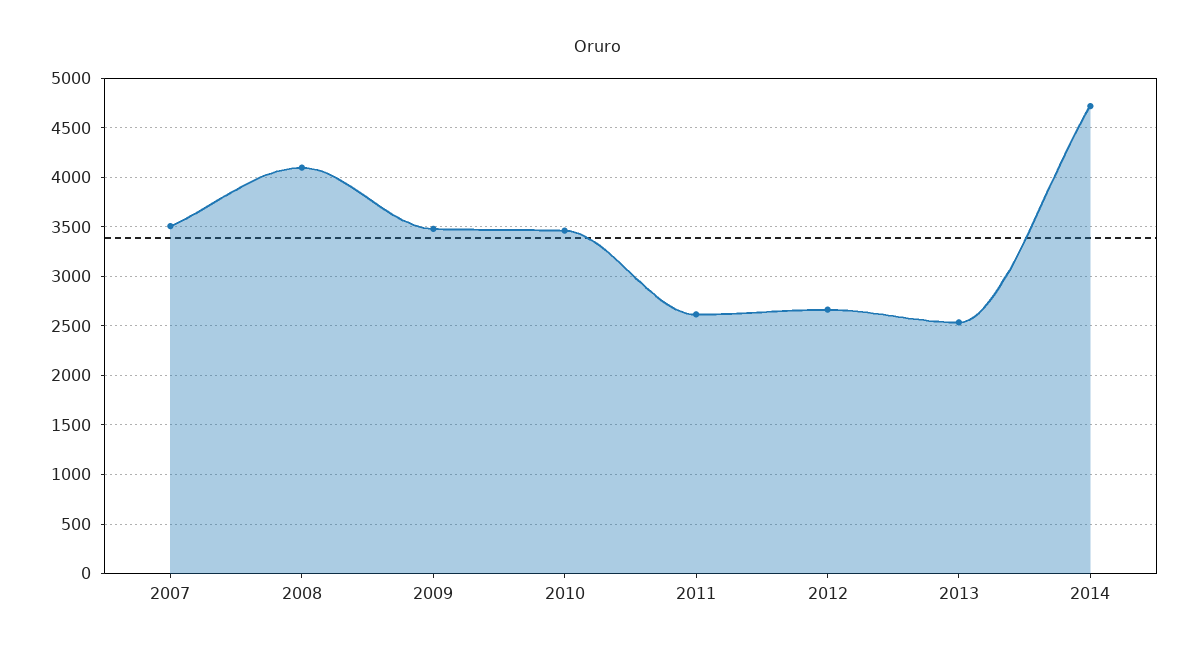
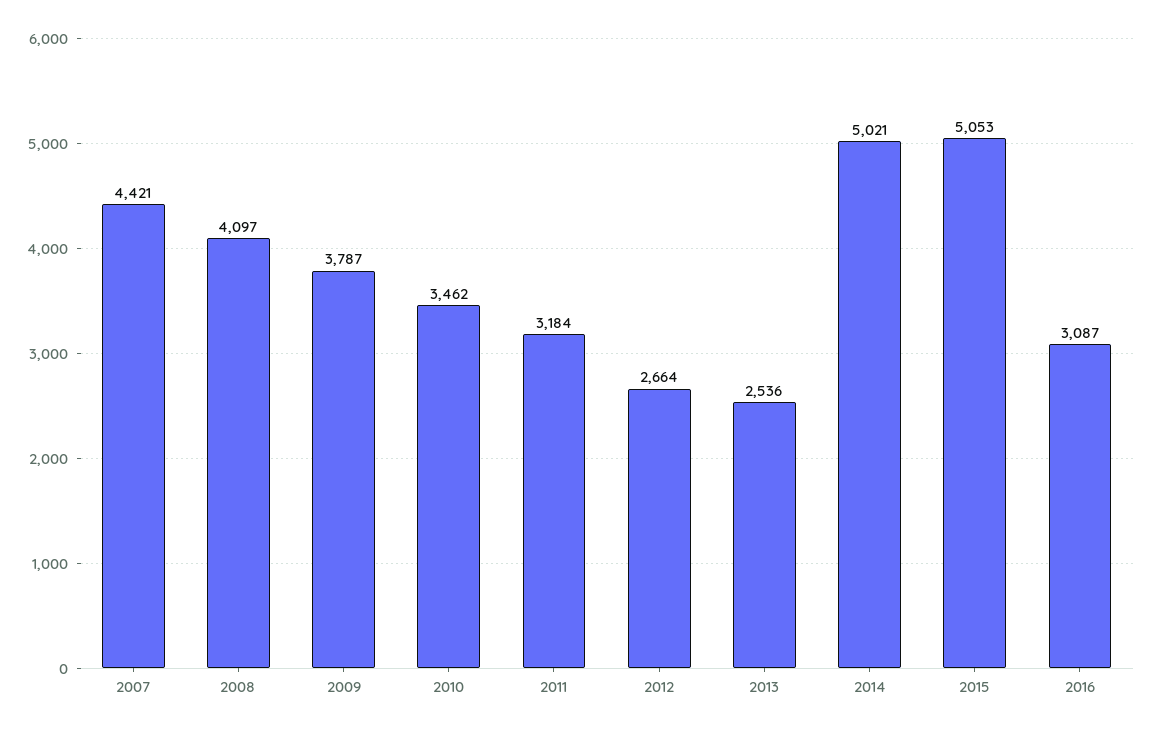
2007: 3500 -> 4421
2009: 3500 -> 3787
2011: 2600 -> 3184
2014: 4700 -> 5021
2015: none -> 5053
2016: none -> 3087

